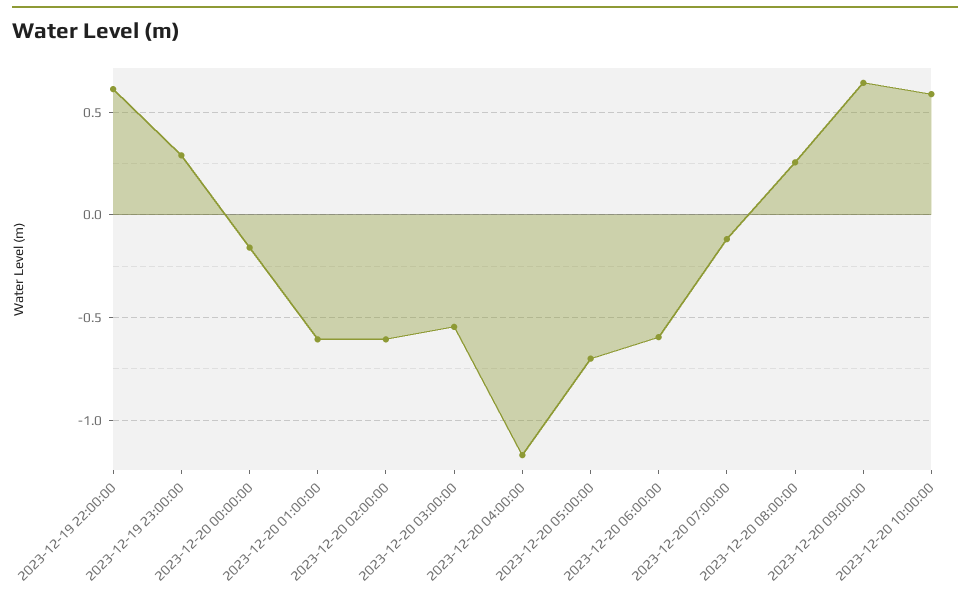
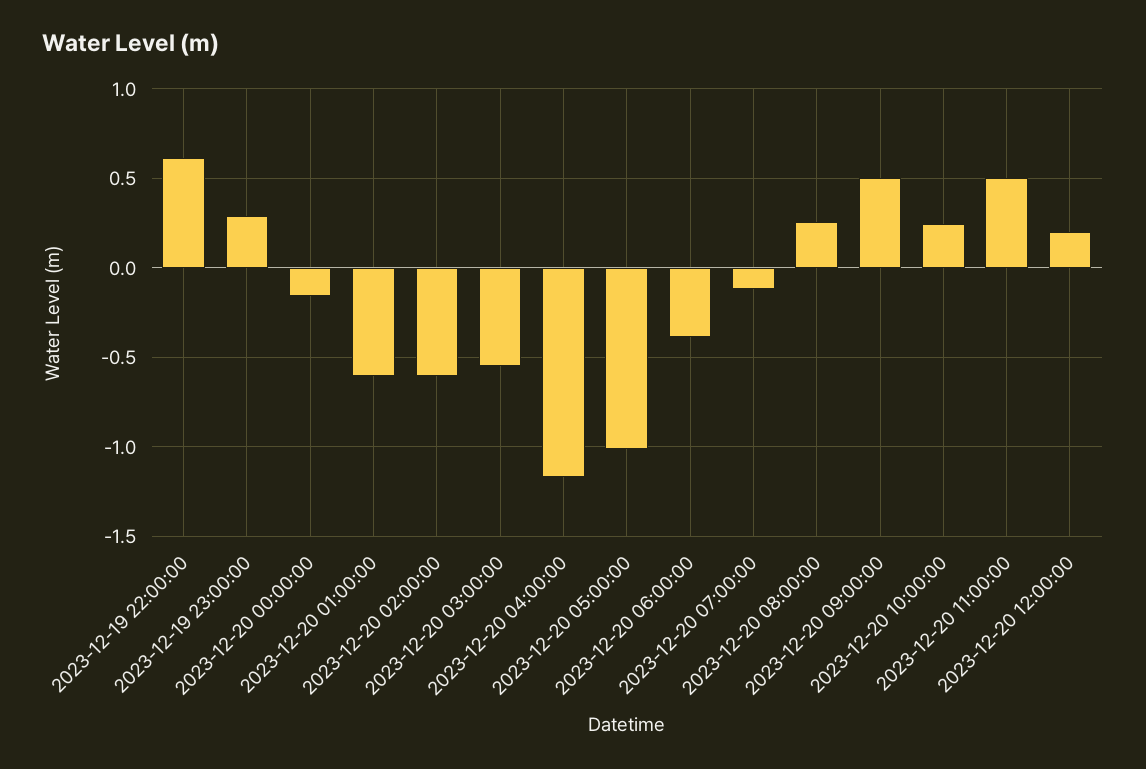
2023-12-20 05:00:00: -0.7 -> -1
2023-12-20 06:00:00: -0.6 -> -0.4
2023-12-20 09:00:00: 0.65 -> 0.5
2023-12-20 10:00:00: 0.6 -> 0.25
2023-12-20 11:00:00: none -> 0.5
2023-12-20 12:00:00: none -> 0.2

